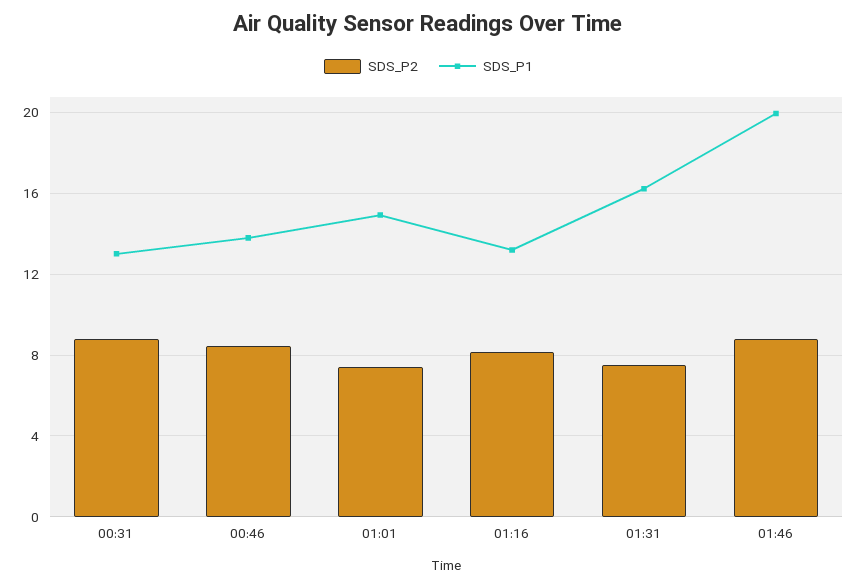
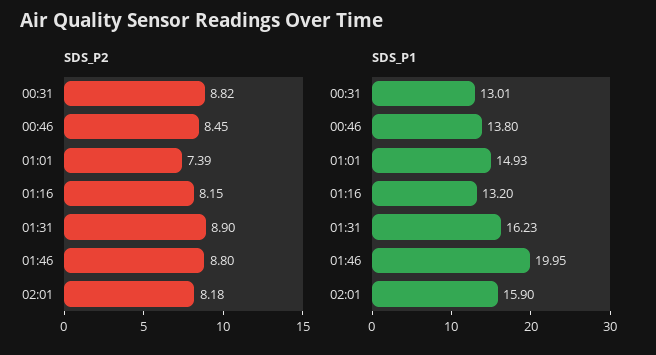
SDS_P2, 01:31: 7.5 -> 8.9
SDS_P2, 02:01: none -> 8.18
SDS_P1, 02:01: none -> 15.9

